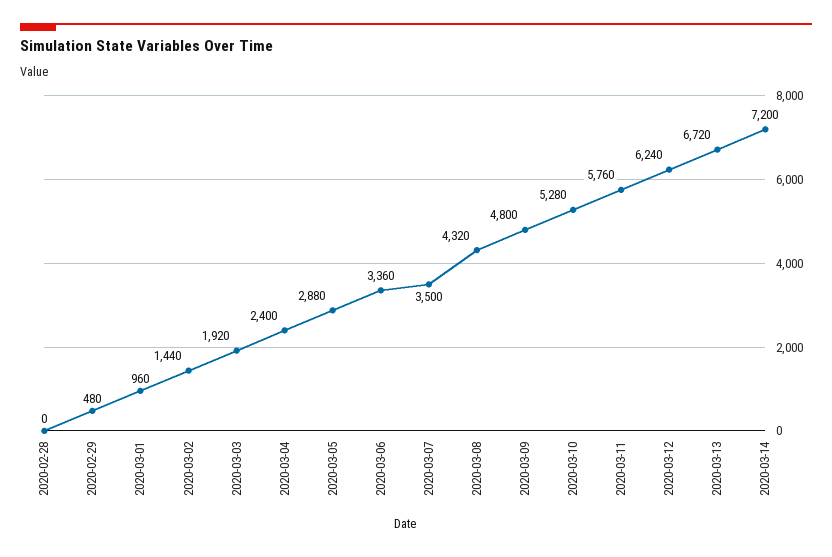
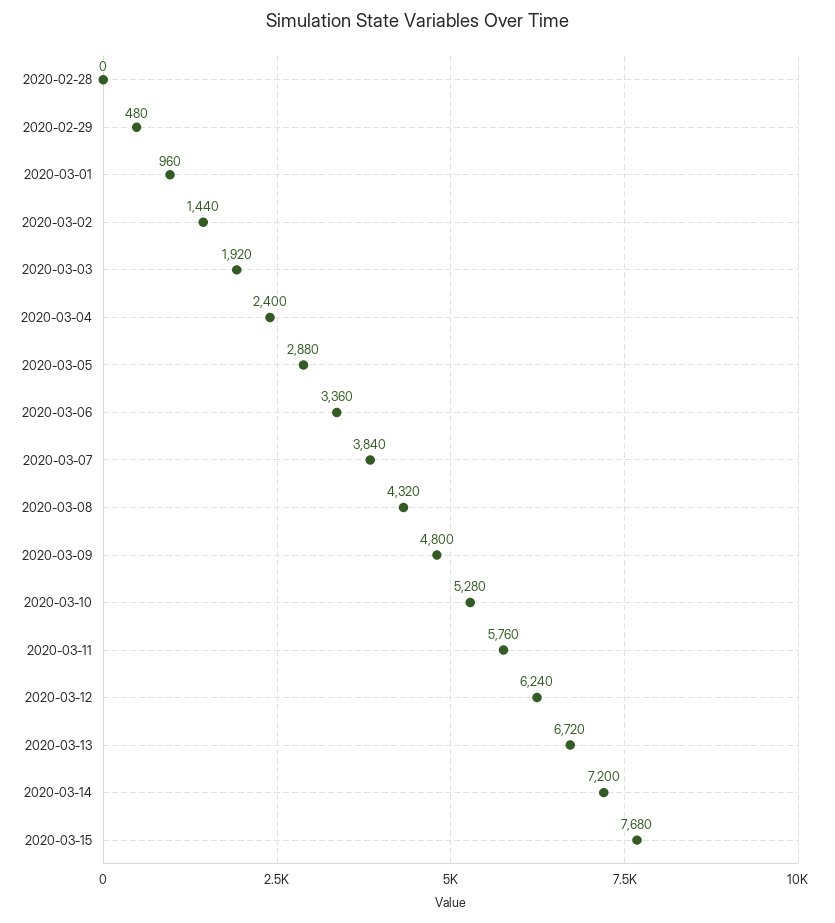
2020-03-07: 3500 -> 3840
2020-03-15: none -> 7680

